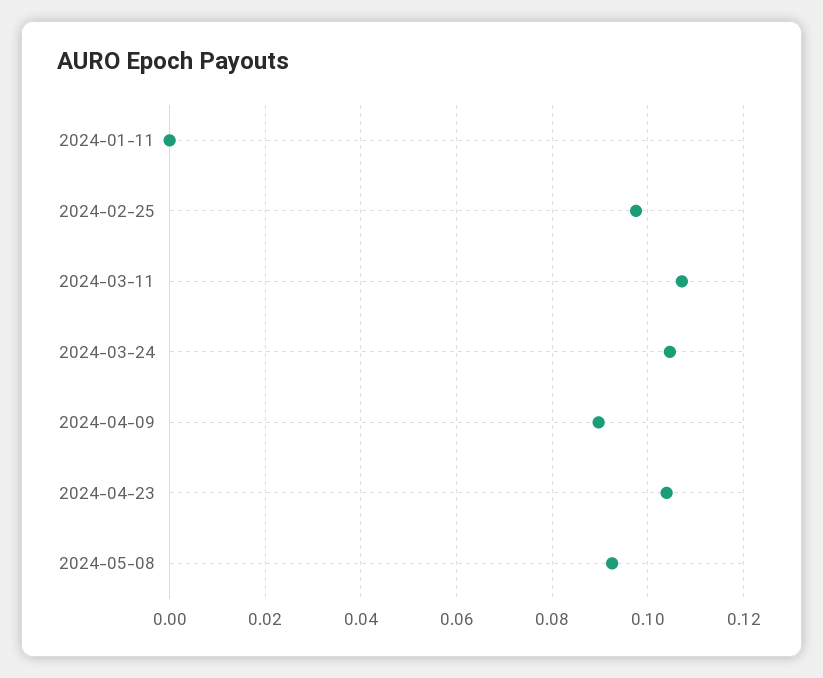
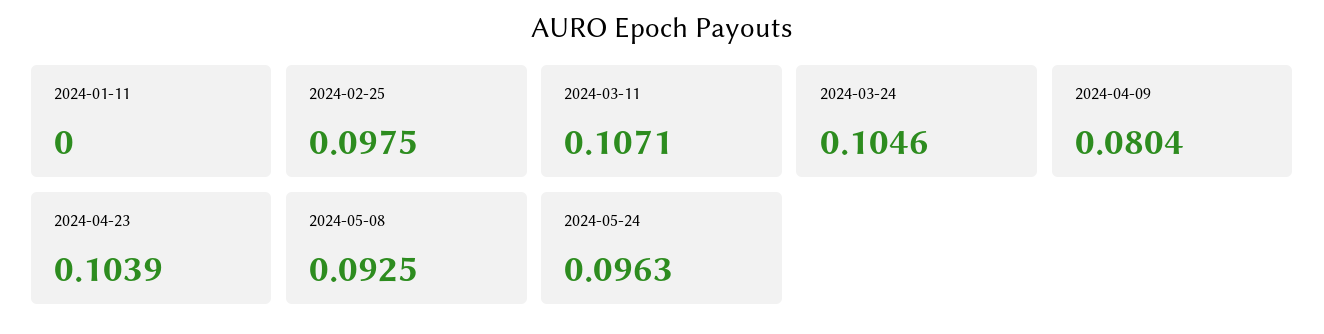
2024-04-09: 0.09 -> 0.0804
2024-05-24: none -> 0.0963

